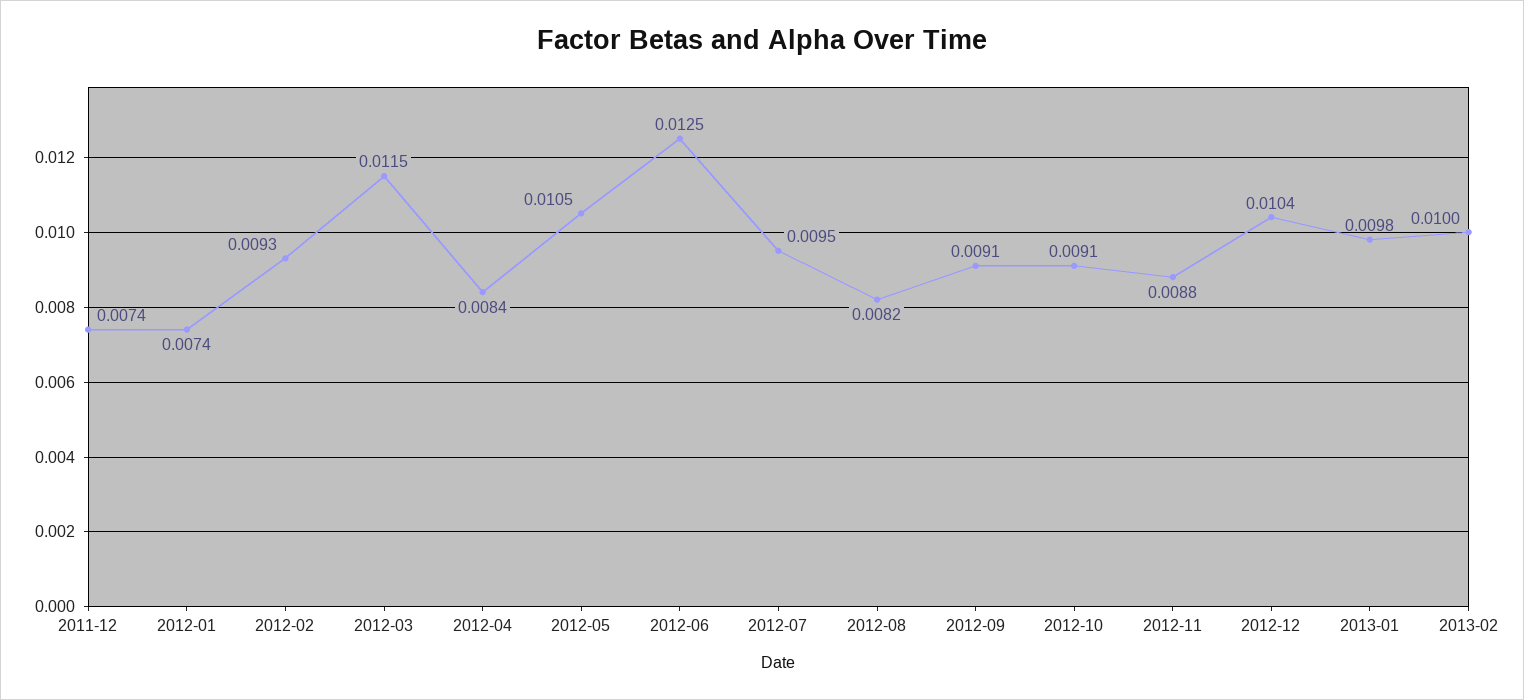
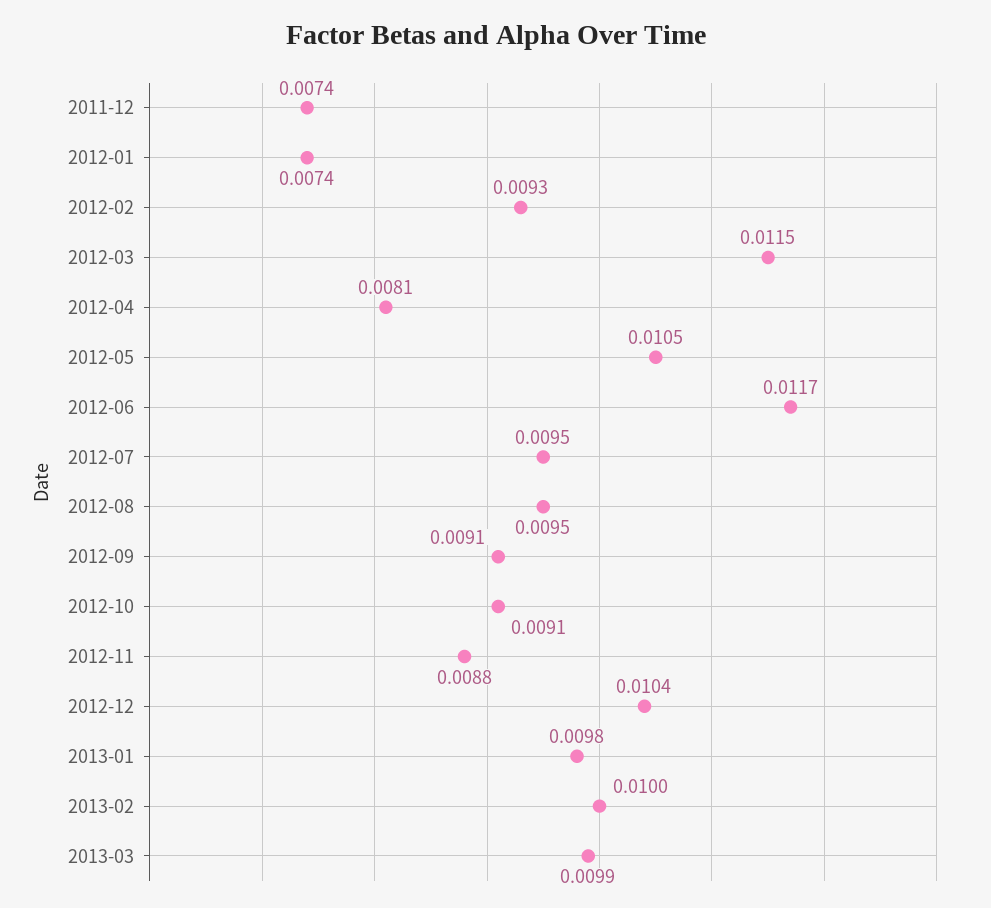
2012-04: 0.0084 -> 0.0081
2012-06: 0.0125 -> 0.0117
2012-08: 0.0082 -> 0.0095
2013-03: none -> 0.0099

